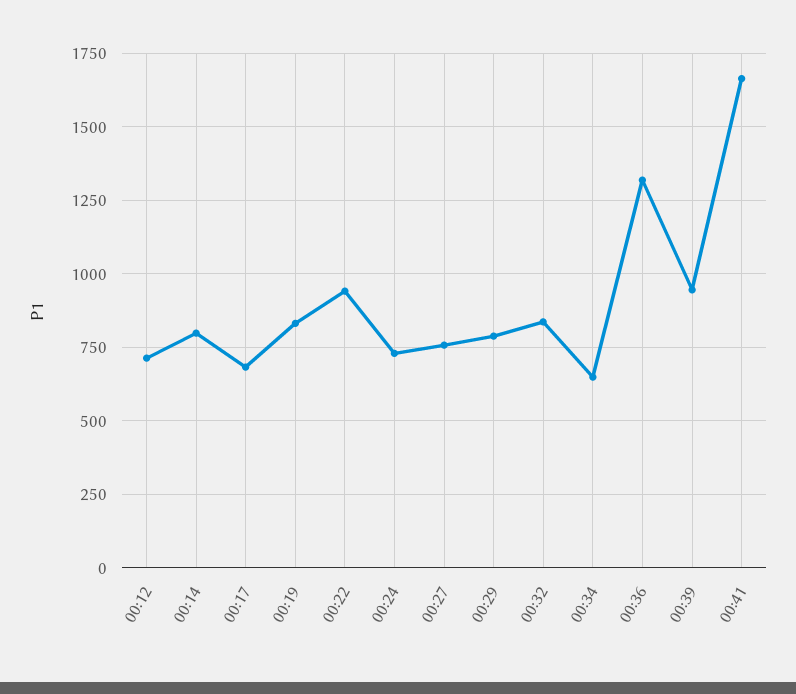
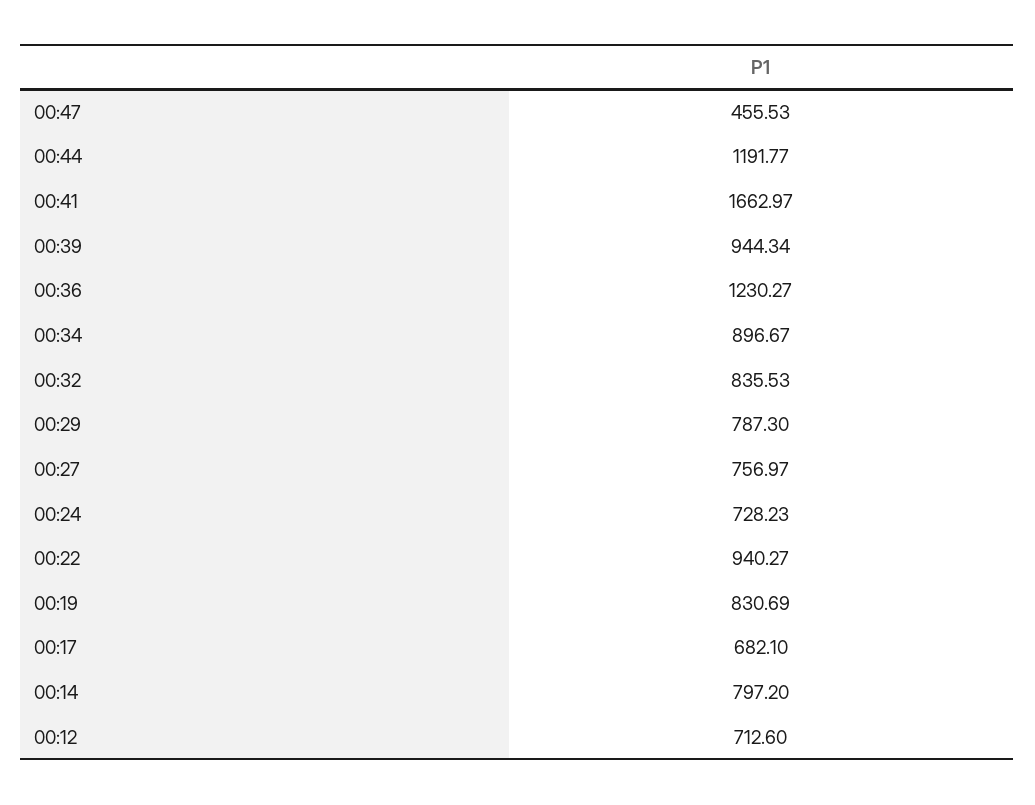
00:34: 650 -> 896.67
00:36: 1325 -> 1230.27
00:47: none -> 455.53
00:44: none -> 1191.77

